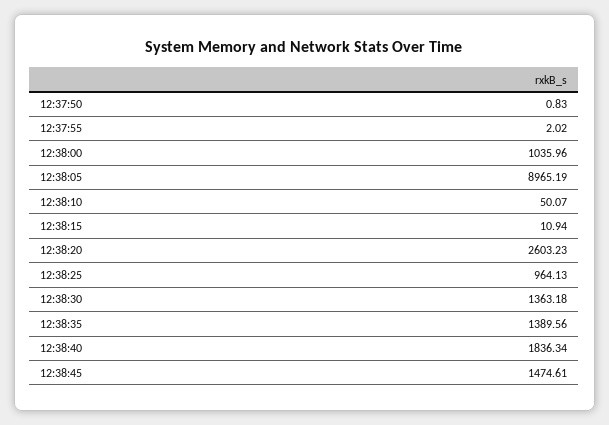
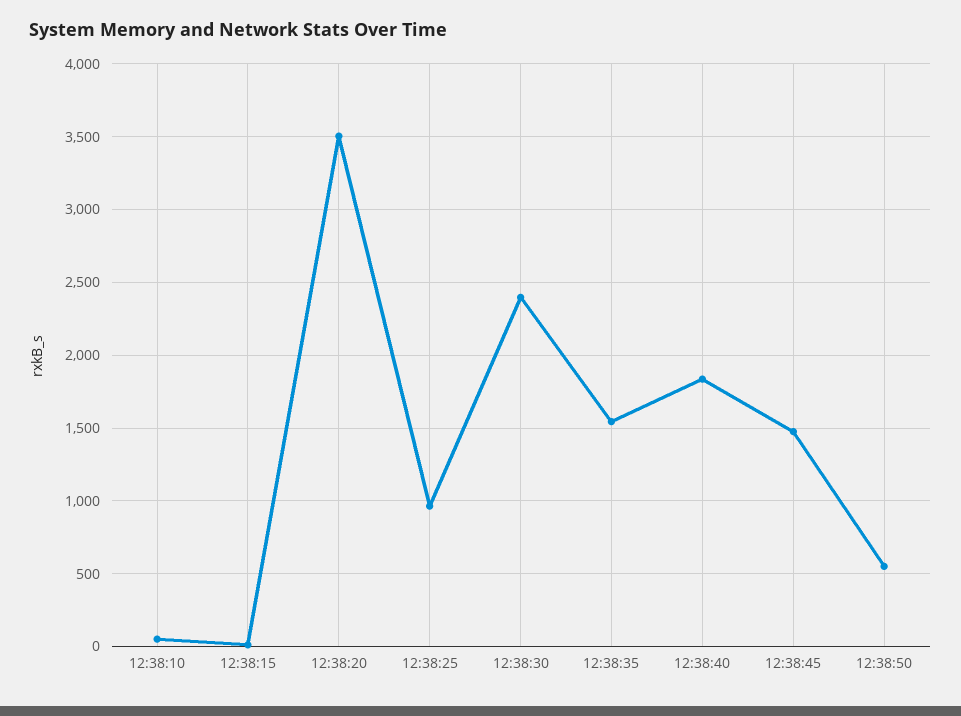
12:37:50: 0.83 -> none
12:37:55: 2.02 -> none
12:38:00: 1035.96 -> none
12:38:05: 8965.19 -> none
12:38:20: 2603.23 -> 3500
12:38:30: 1363.18 -> 2400
12:38:35: 1389.56 -> 1550
12:38:50: none -> 550

